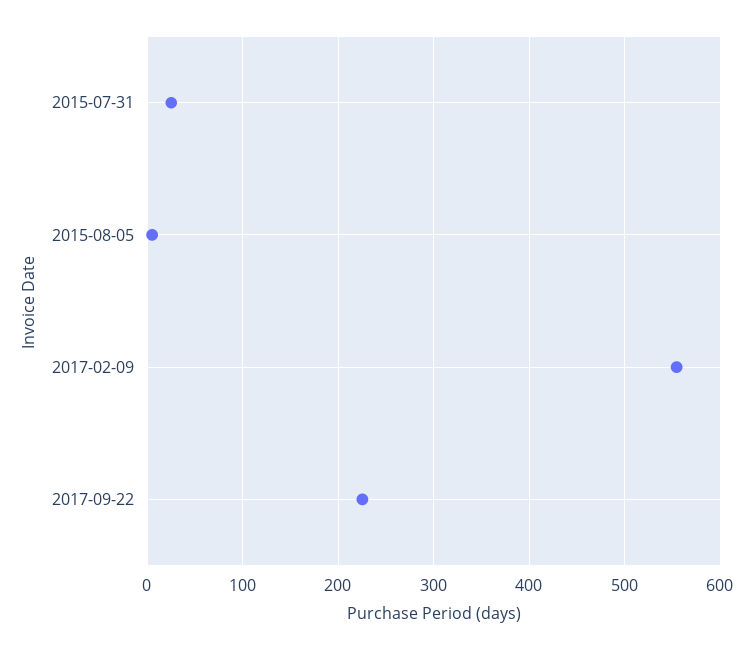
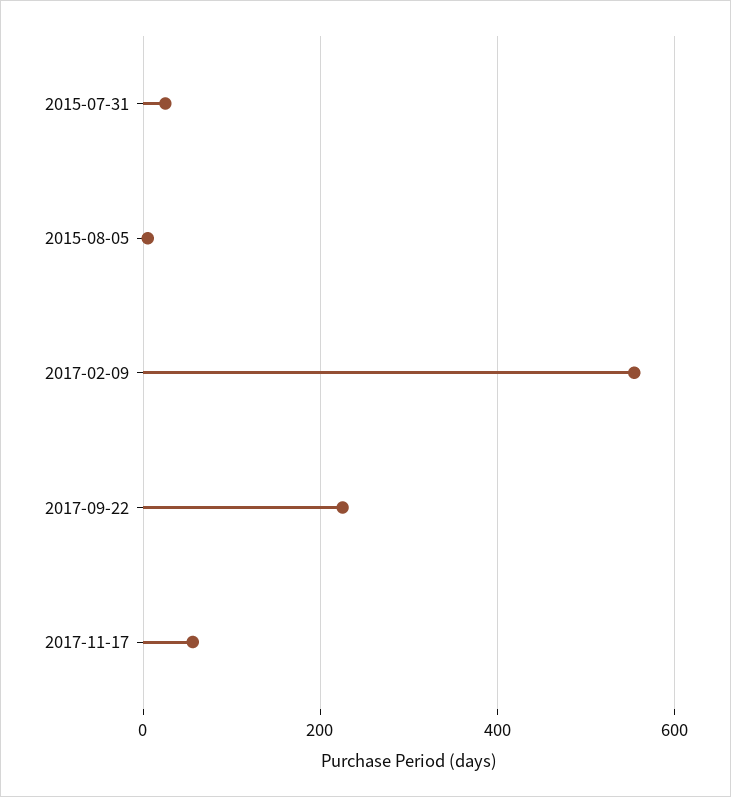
2017-11-17: none -> 60

